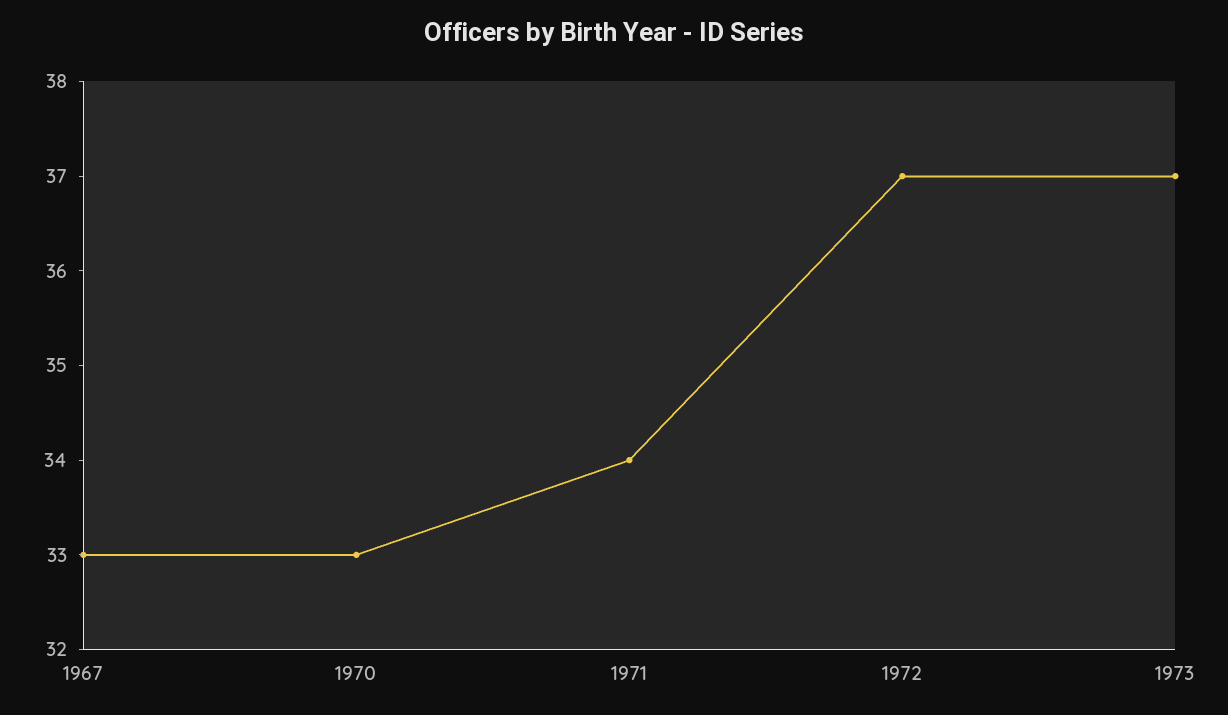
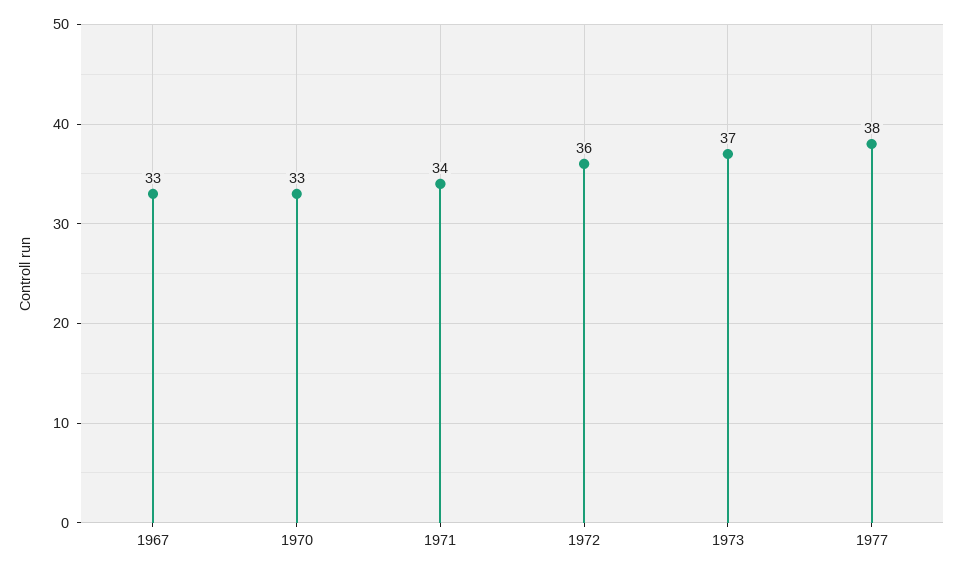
1972: 37 -> 36
1977: none -> 38

